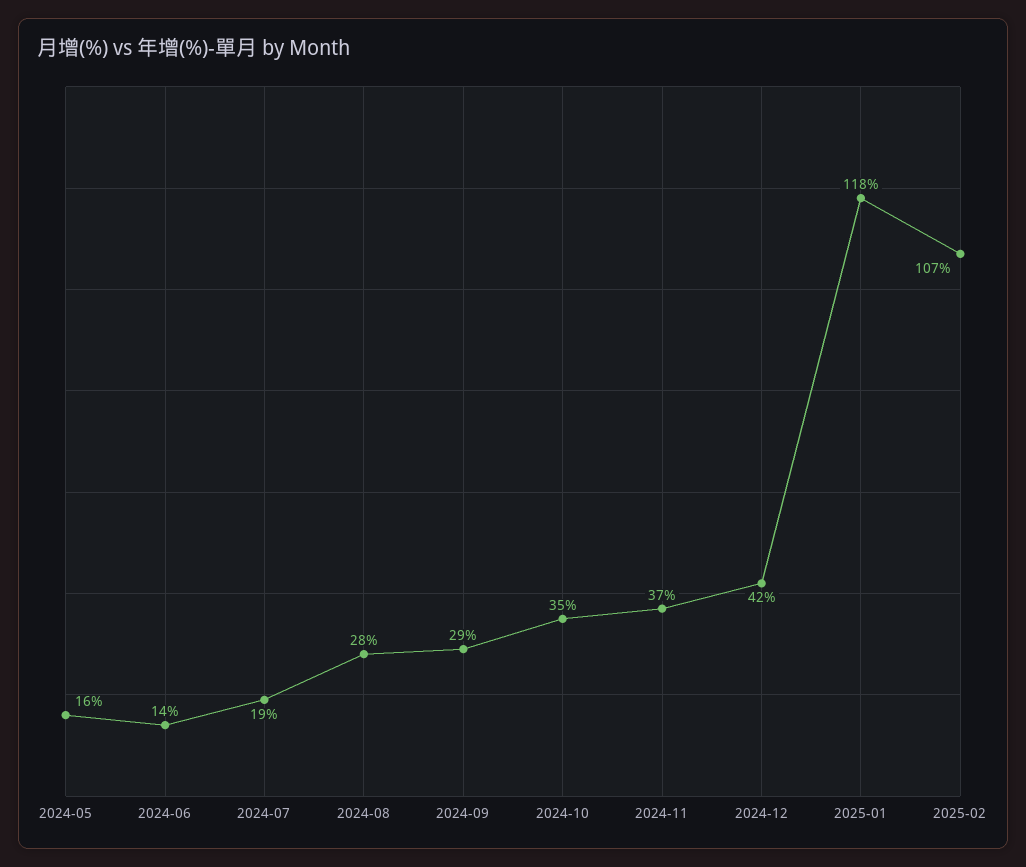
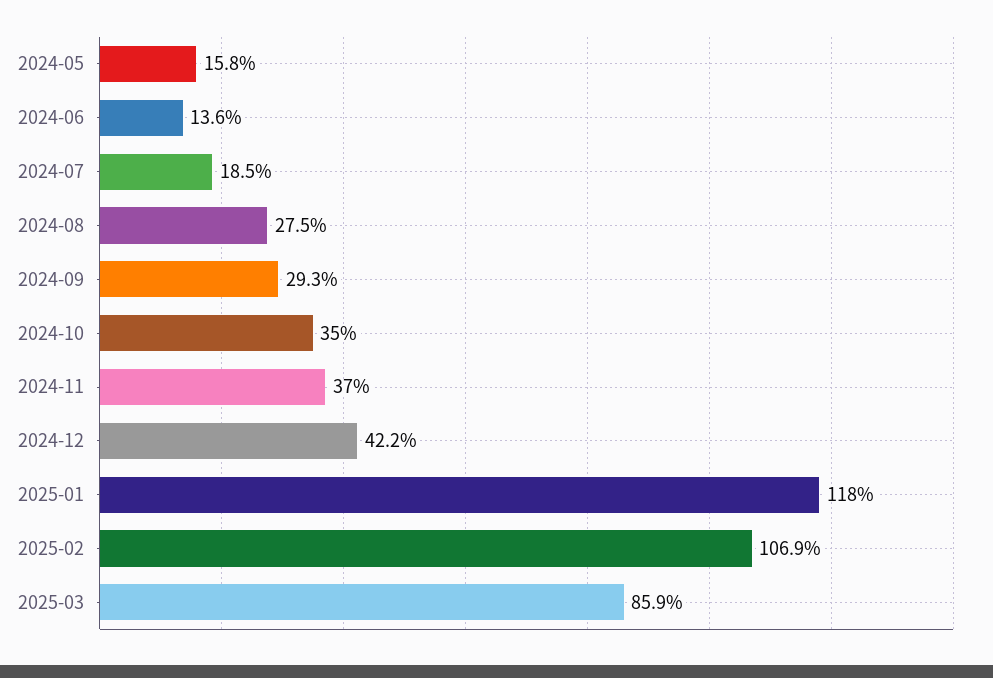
2025-03: none -> 85.9

